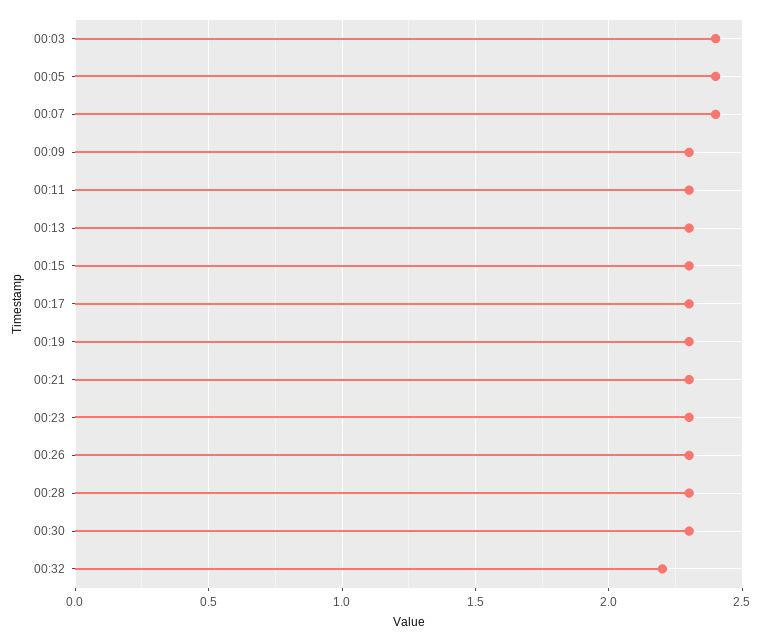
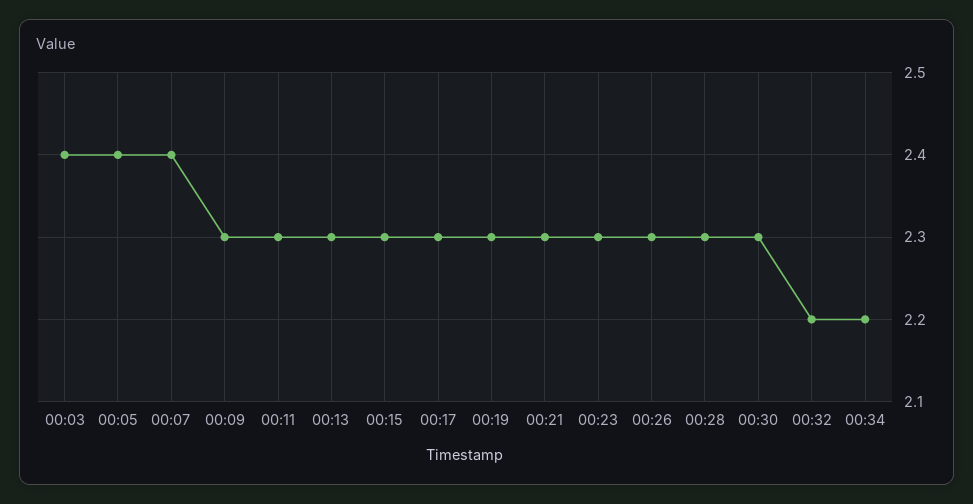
00:34: none -> 2.2

